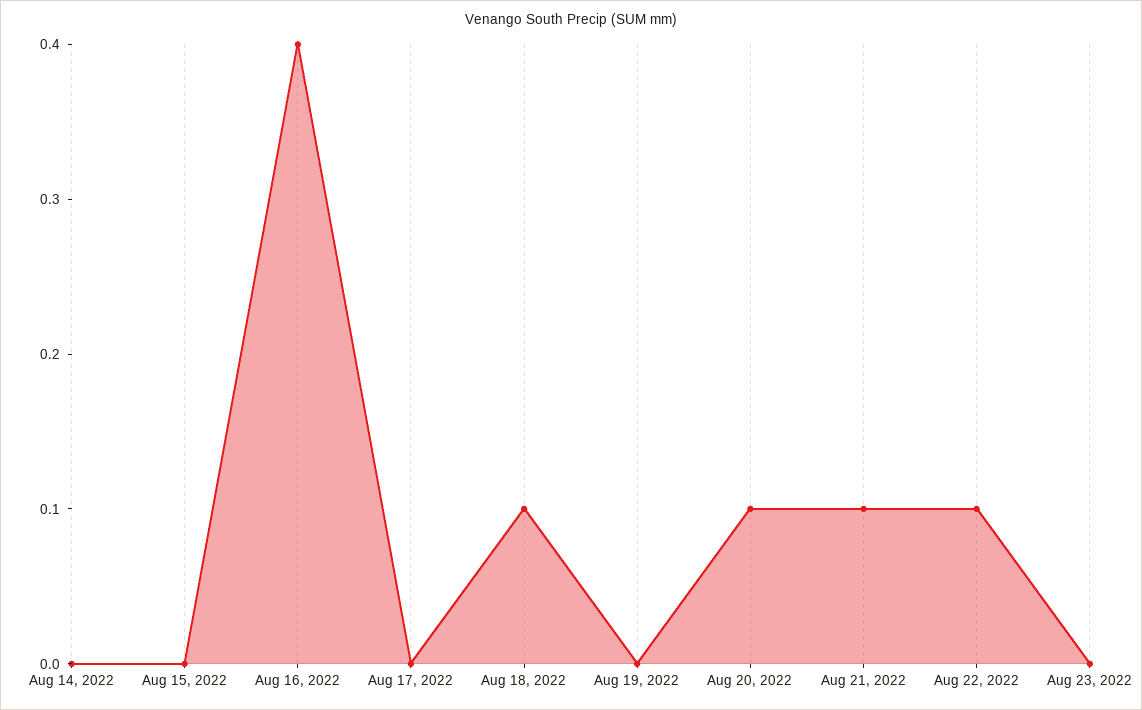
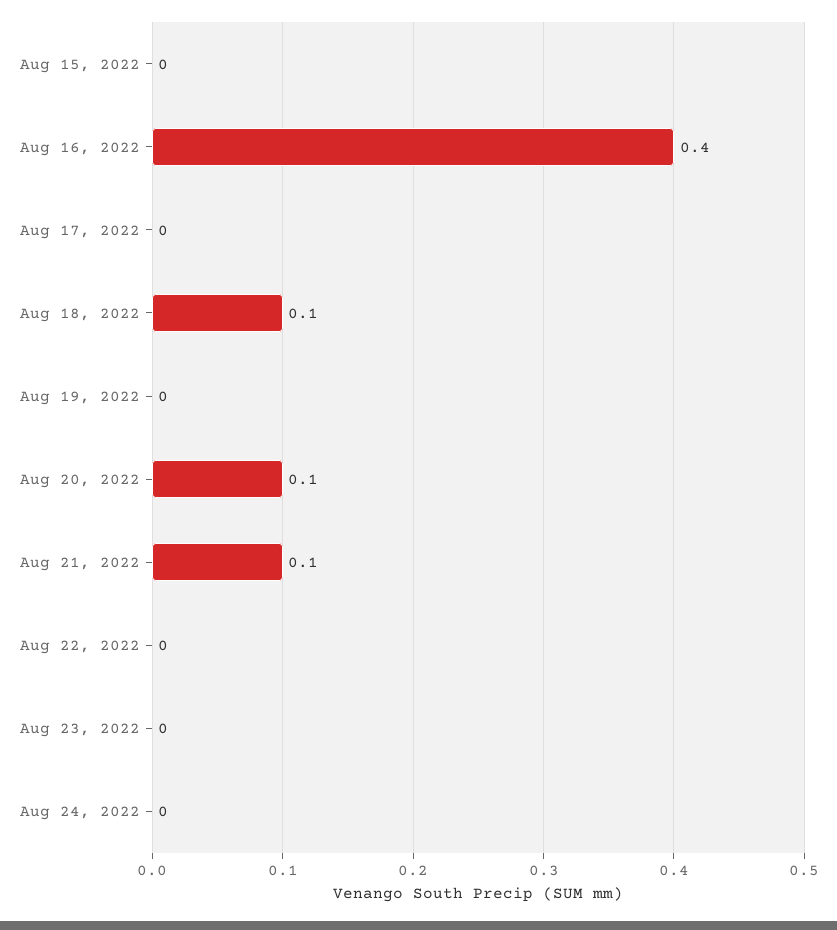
Aug 14, 2022: 0 -> none
Aug 22, 2022: 0.1 -> 0
Aug 24, 2022: none -> 0

